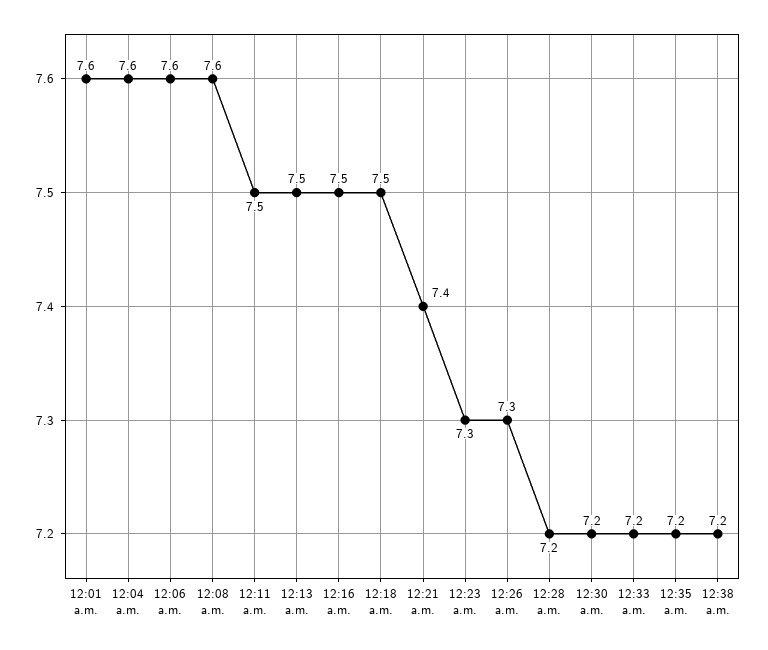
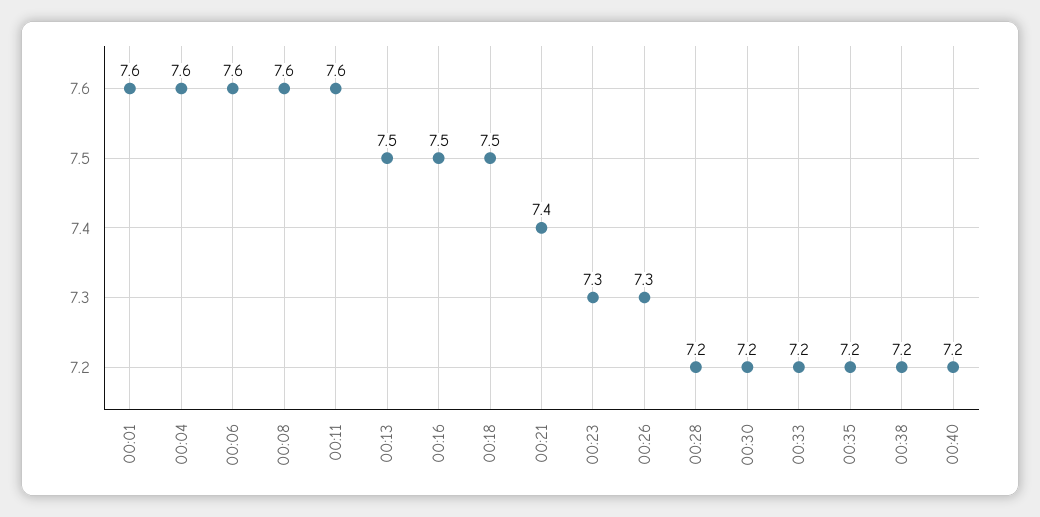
12:11 a.m.: 7.5 -> 7.6
00:40: none -> 7.2

